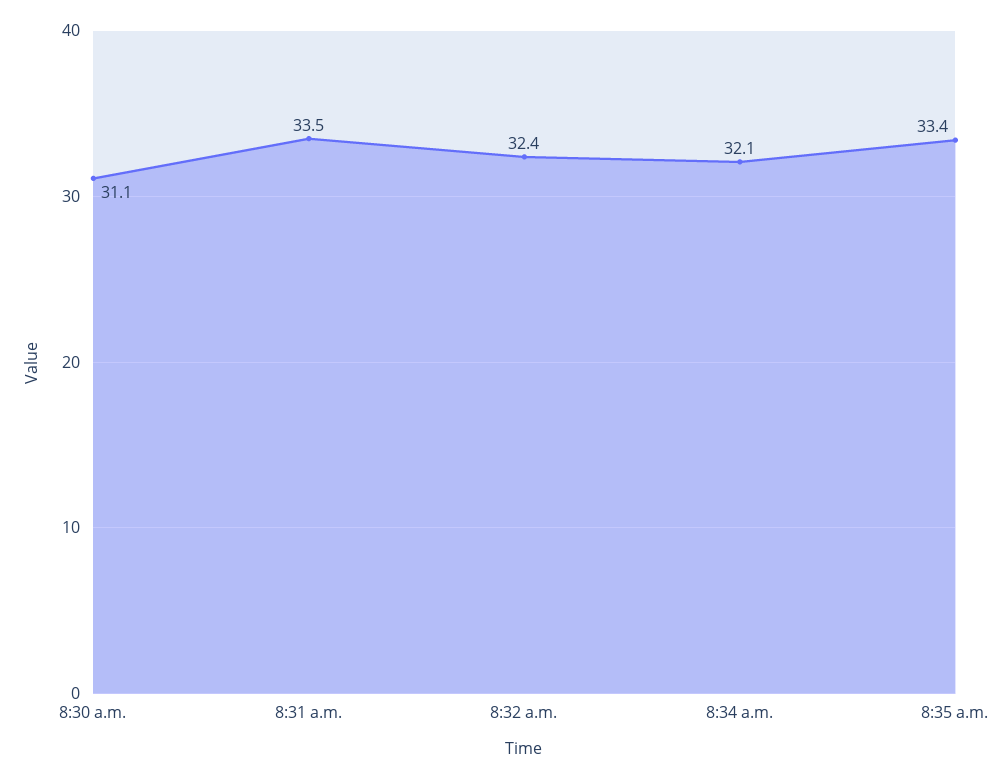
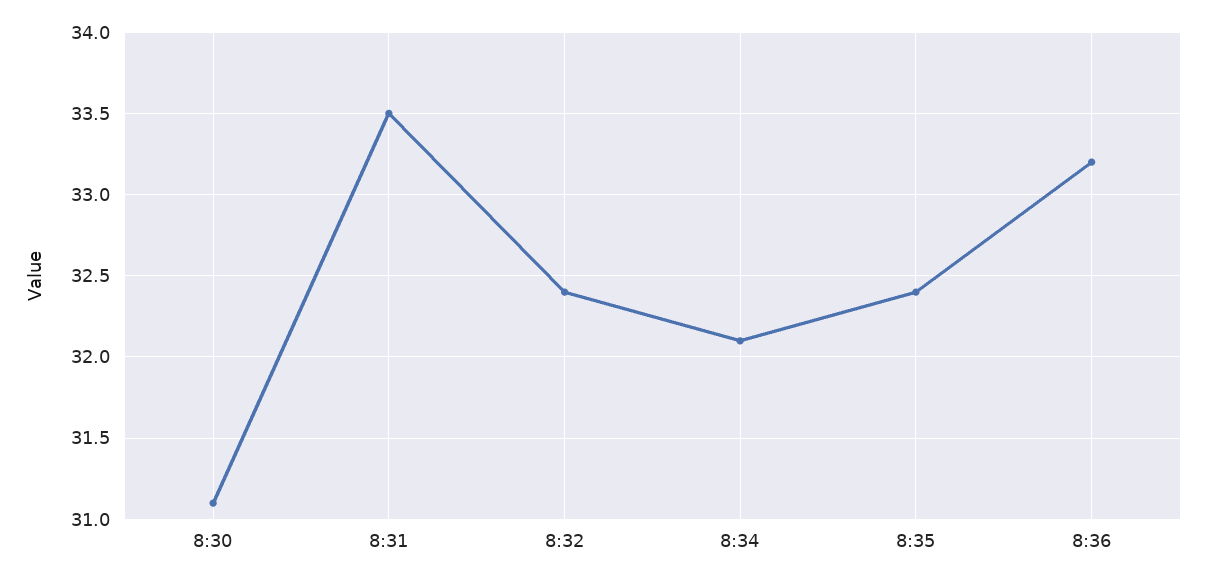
8:35 a.m.: 33.4 -> 32.4
8:36: none -> 33.2

